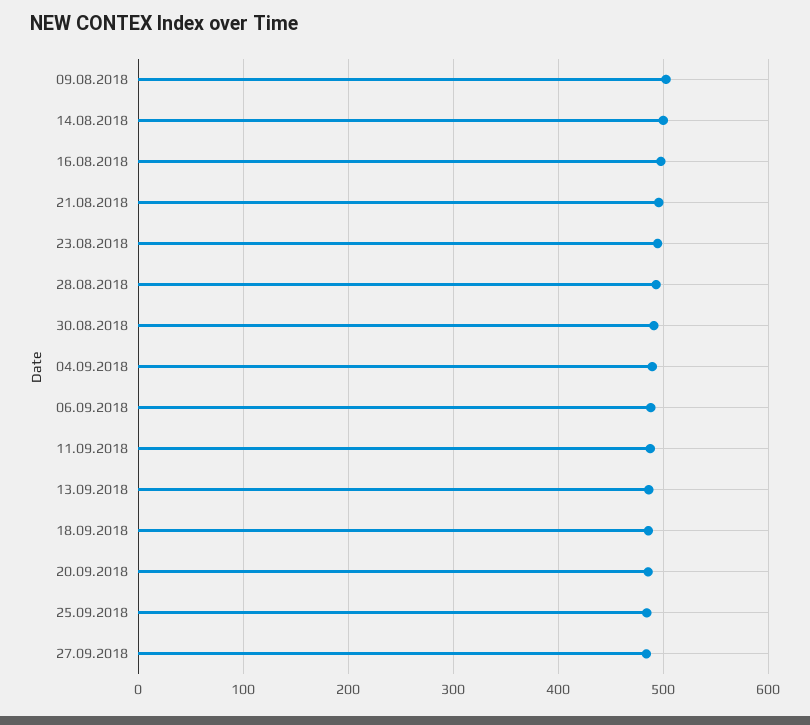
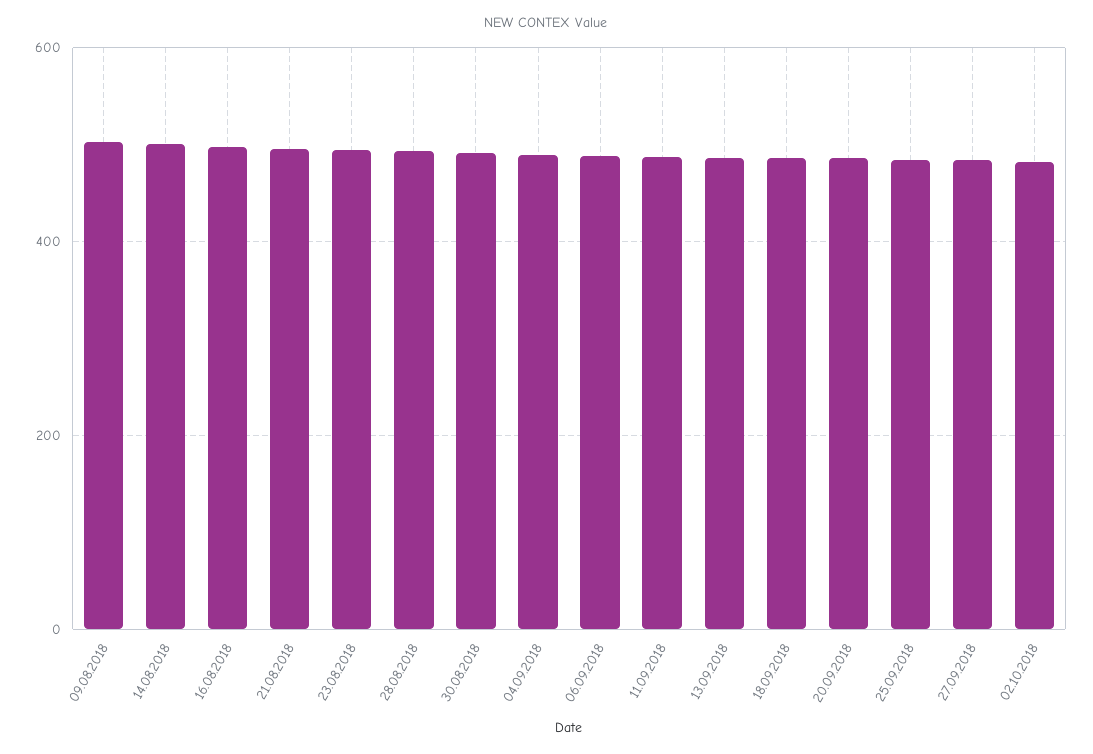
02.10.2018: none -> 480

